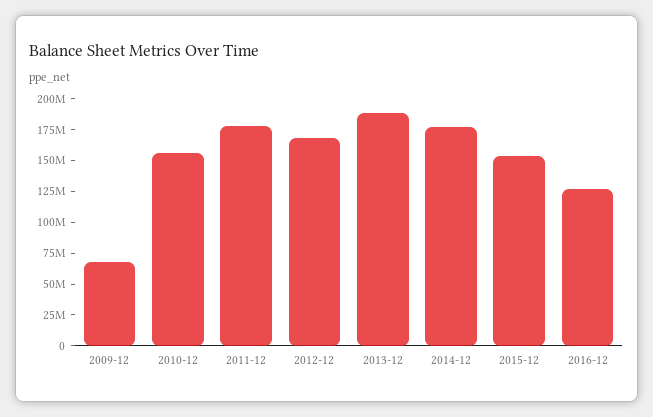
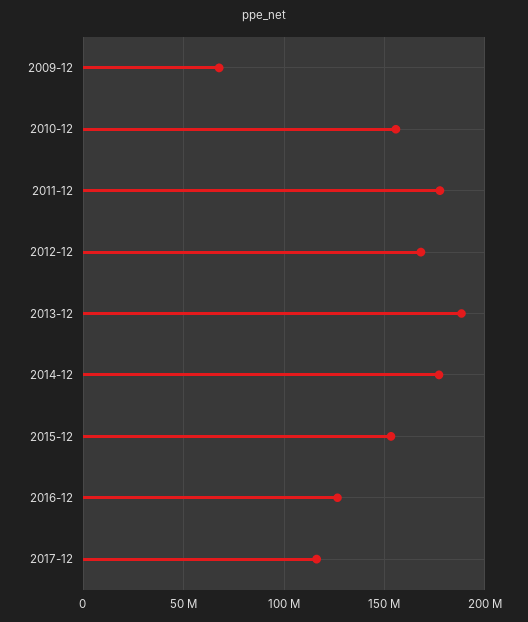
2017-12: none -> 115000000

